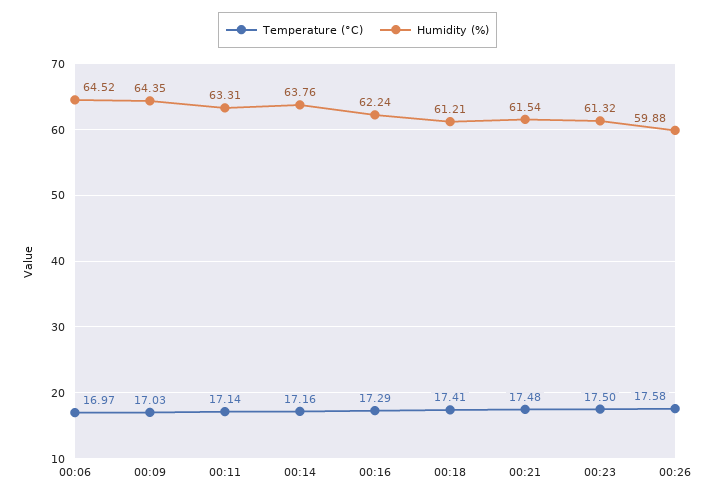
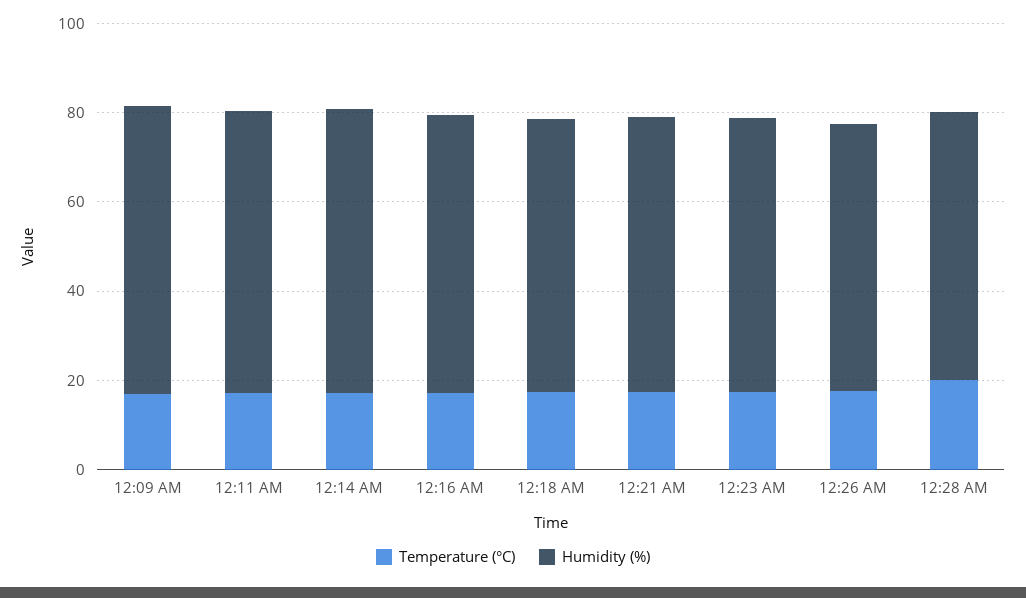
Temperature (°C), 00:06: 16.97 -> none
Humidity (%), 00:06: 64.52 -> none
Temperature (°C), 12:28 AM: none -> 20
Humidity (%), 12:28 AM: none -> 60

